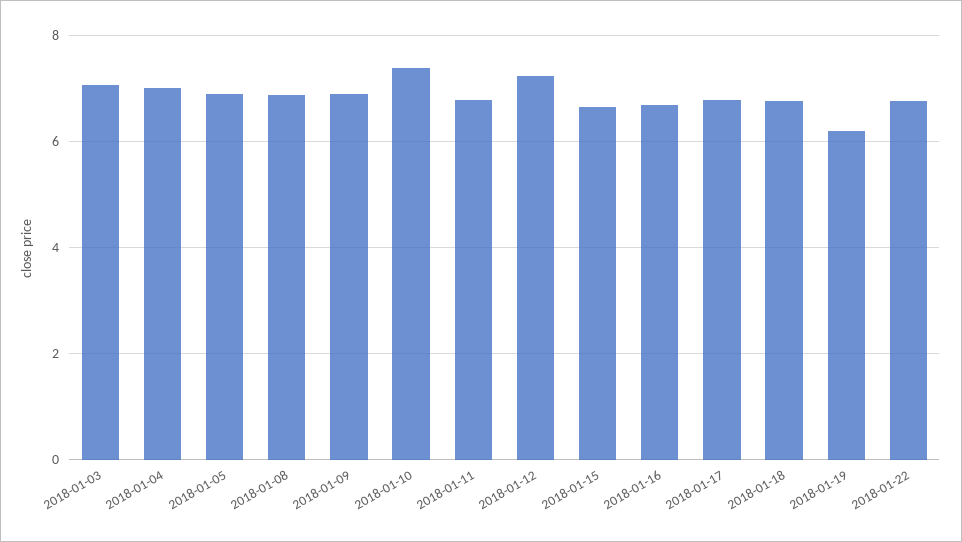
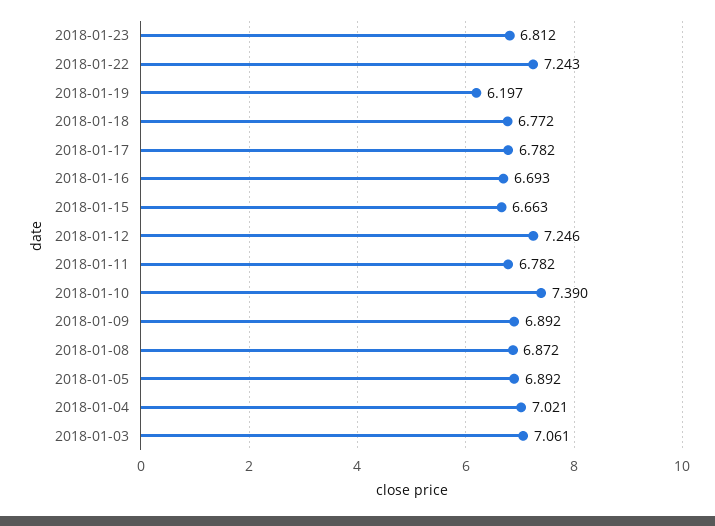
2018-01-22: 6.8 -> 7.243
2018-01-23: none -> 6.812

